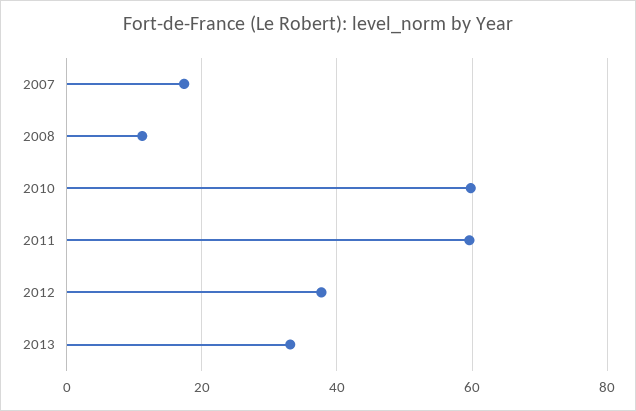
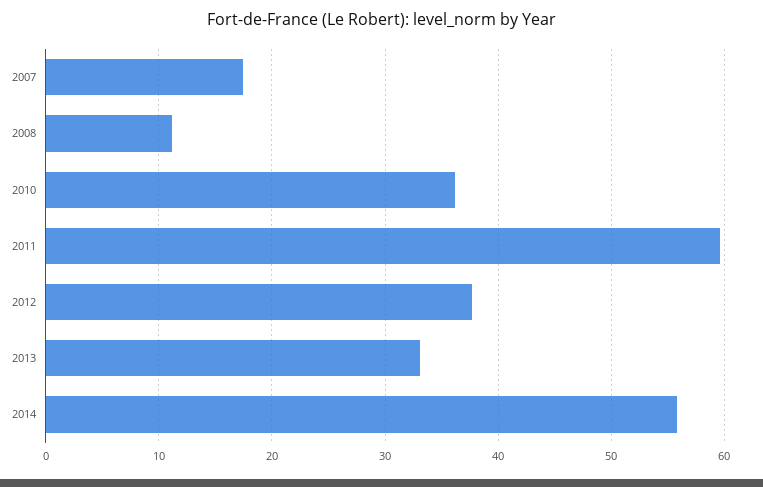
2010: 60 -> 36
2014: none -> 56

